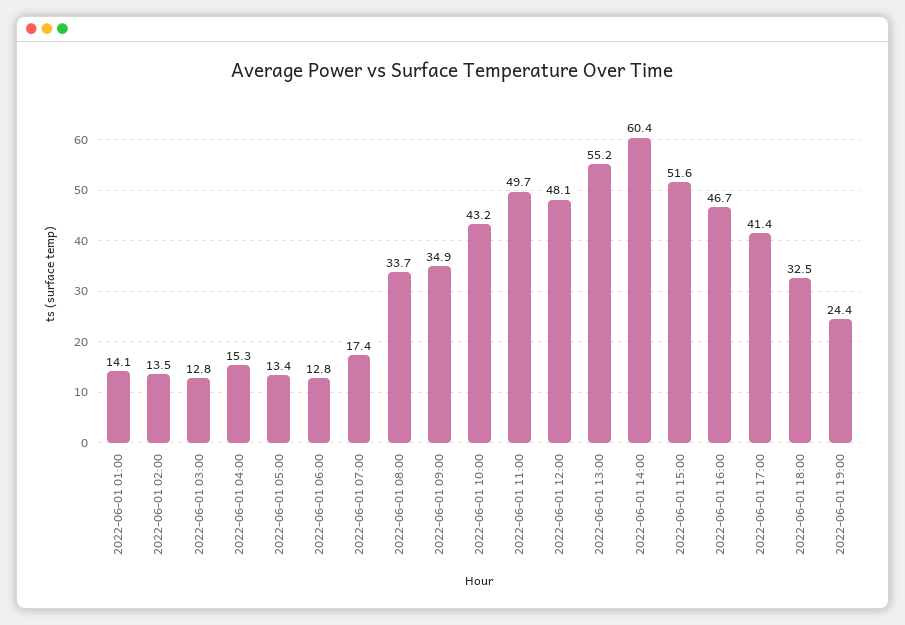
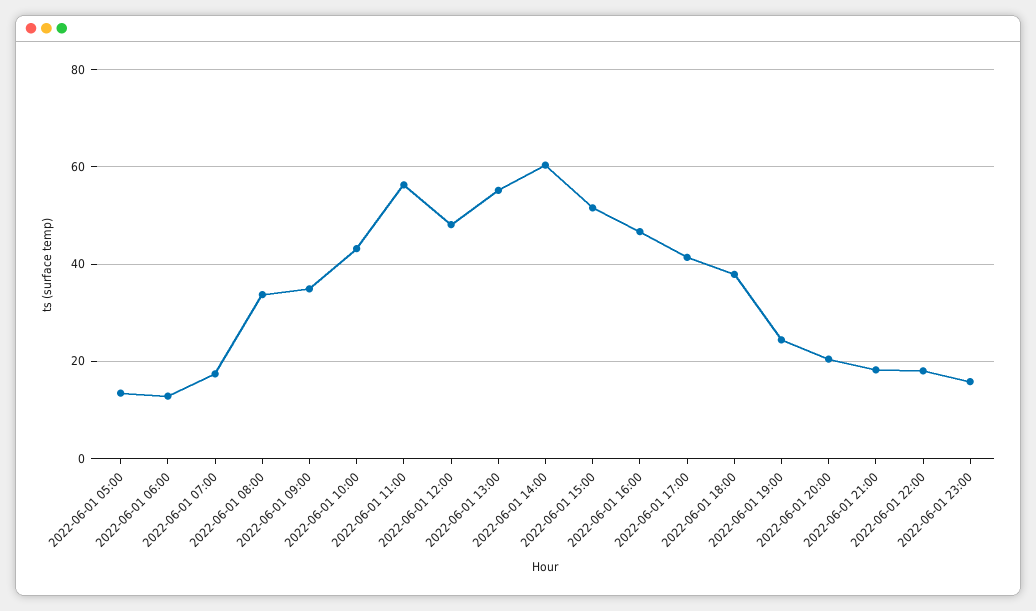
2022-06-01 01:00: 14.1 -> none
2022-06-01 02:00: 13.5 -> none
2022-06-01 03:00: 12.8 -> none
2022-06-01 04:00: 15.3 -> none
2022-06-01 11:00: 49.7 -> 56
2022-06-01 18:00: 32.5 -> 38
2022-06-01 20:00: none -> 20
2022-06-01 21:00: none -> 18
2022-06-01 22:00: none -> 18
2022-06-01 23:00: none -> 16

